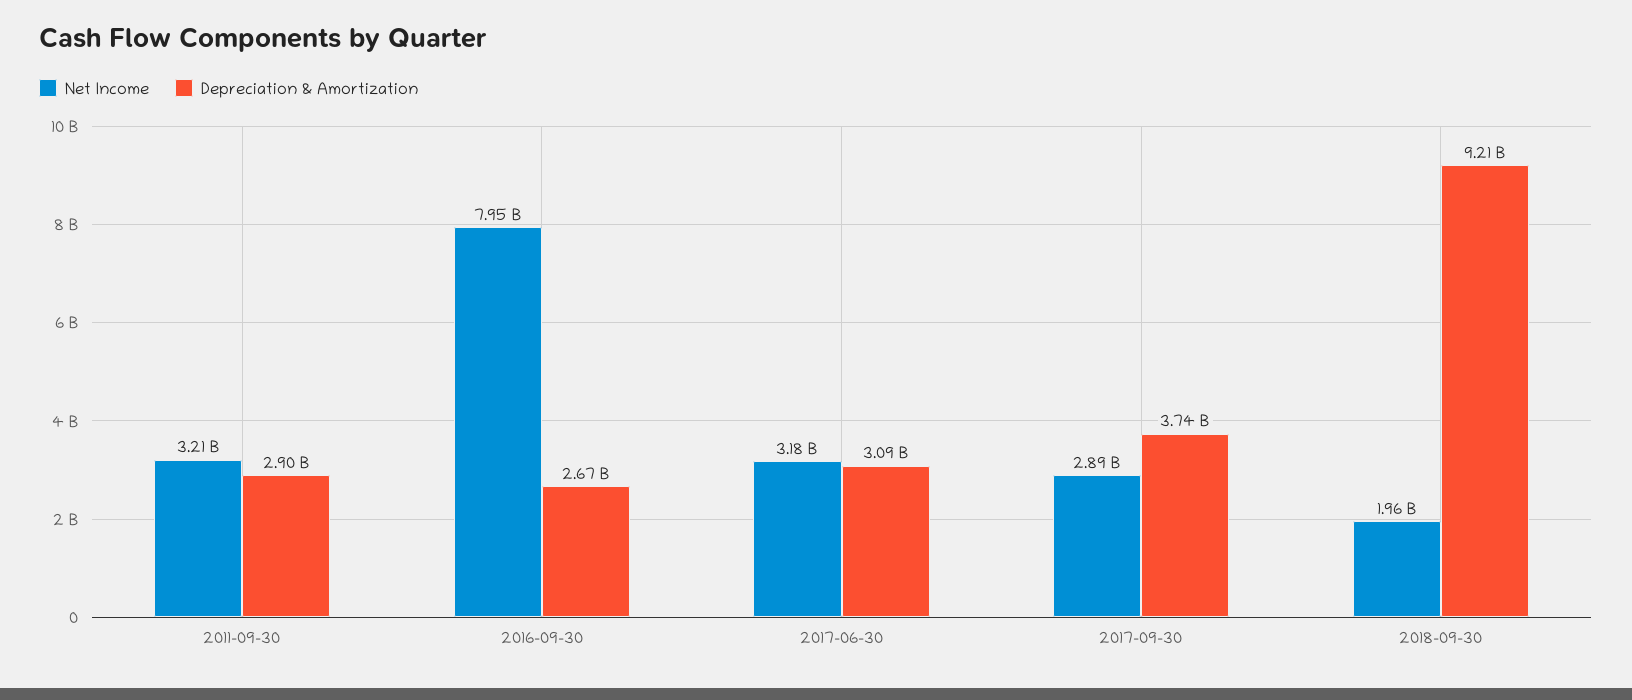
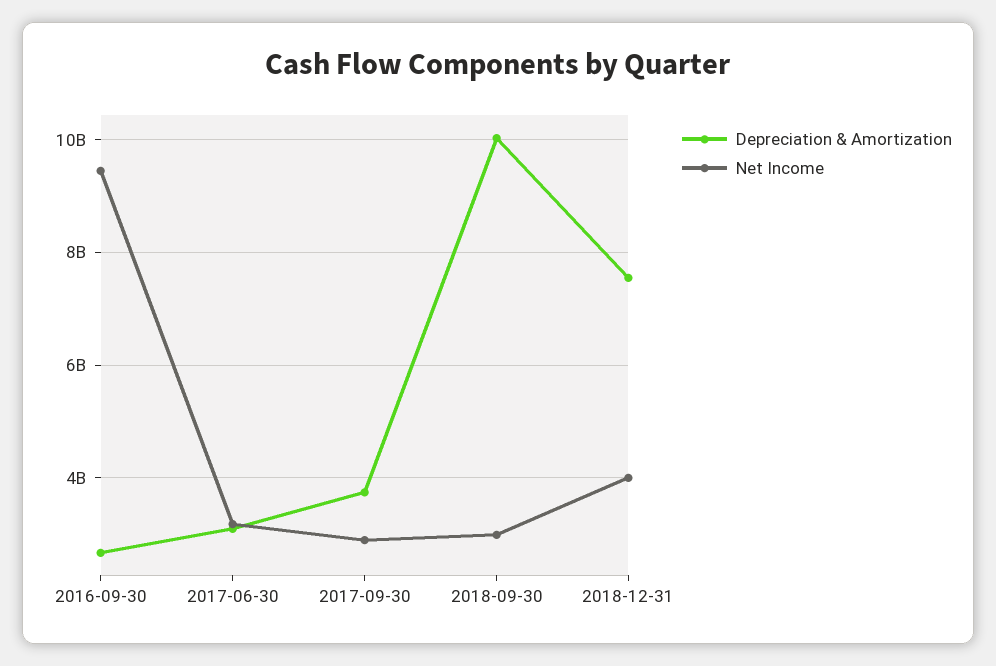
Net Income, 2011-09-30: 3210000000 -> none
Depreciation & Amortization, 2011-09-30: 2900000000 -> none
Net Income, 2016-09-30: 7950000000 -> 9400000000
Net Income, 2018-09-30: 1960000000 -> 3000000000
Depreciation & Amortization, 2018-09-30: 9210000000 -> 10000000000
Depreciation & Amortization, 2018-12-31: none -> 7600000000
Net Income, 2018-12-31: none -> 4000000000

